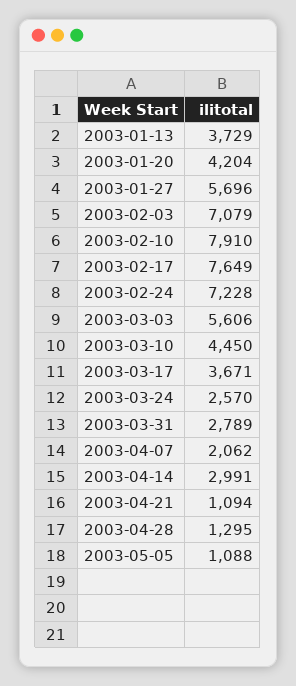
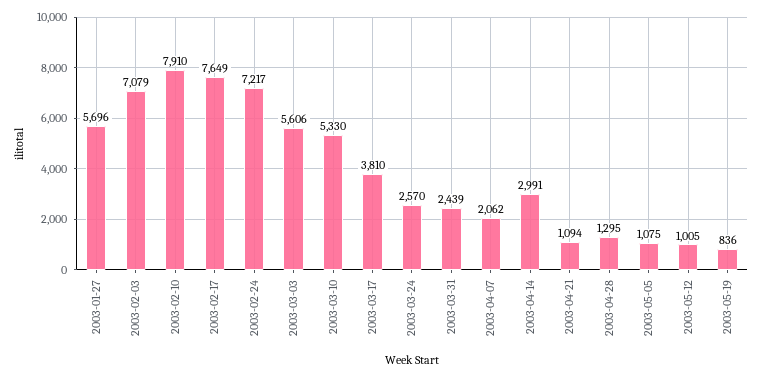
2003-01-13: 3729 -> none
2003-01-20: 4204 -> none
2003-02-24: 7228 -> 7217
2003-03-10: 4450 -> 5330
2003-03-17: 3671 -> 3810
2003-03-31: 2789 -> 2439
2003-05-05: 1088 -> 1075
2003-05-12: none -> 1005
2003-05-19: none -> 836

